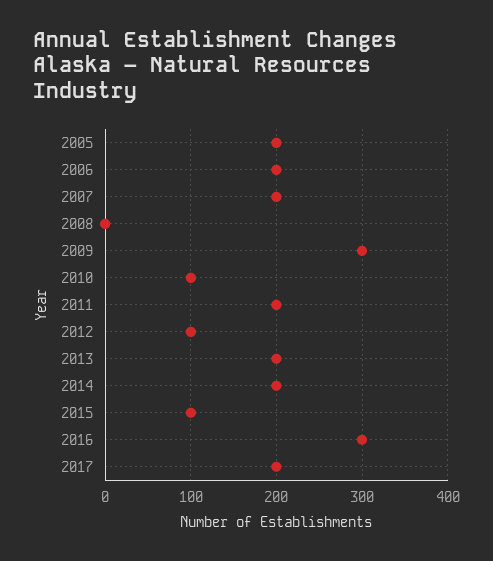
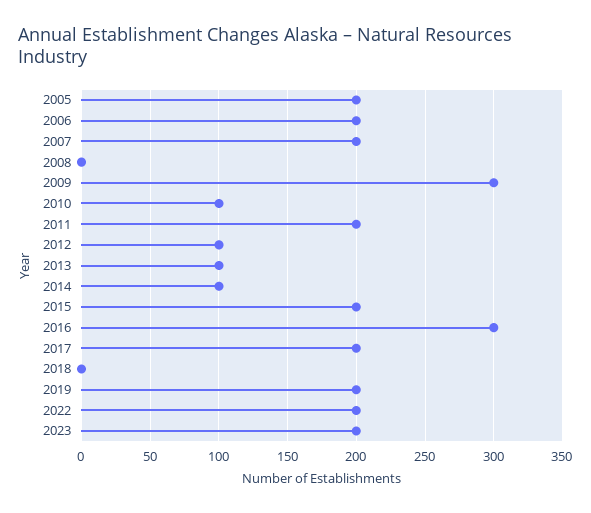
2013: 200 -> 100
2014: 200 -> 100
2015: 100 -> 200
2018: none -> 0
2019: none -> 200
2022: none -> 200
2023: none -> 200

